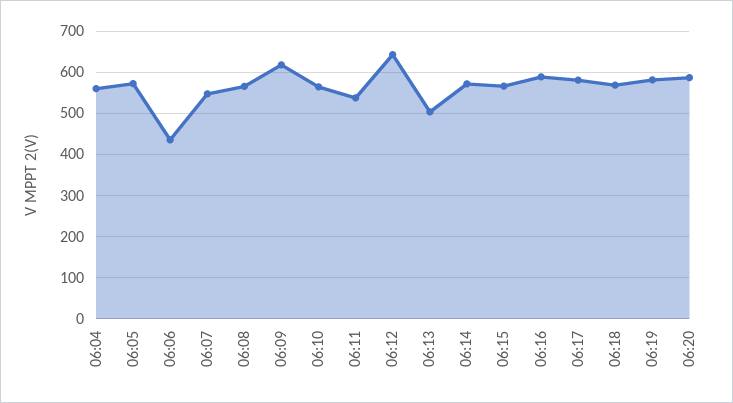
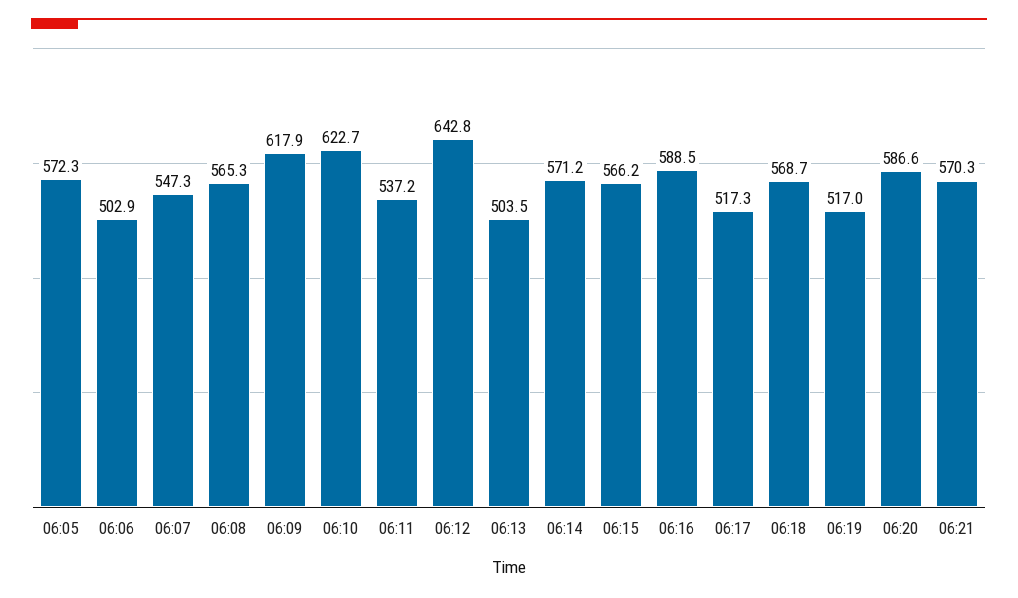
06:04: 560 -> none
06:06: 440 -> 502.9
06:10: 560 -> 622.7
06:17: 580 -> 517.3
06:19: 580 -> 517
06:21: none -> 570.3

